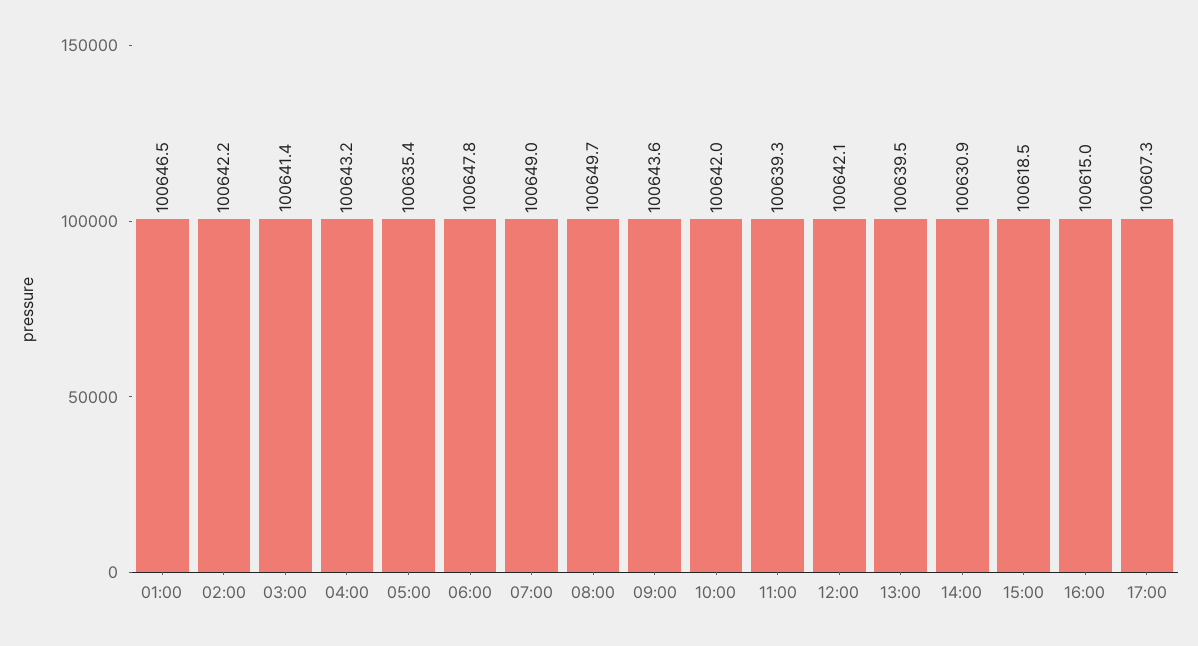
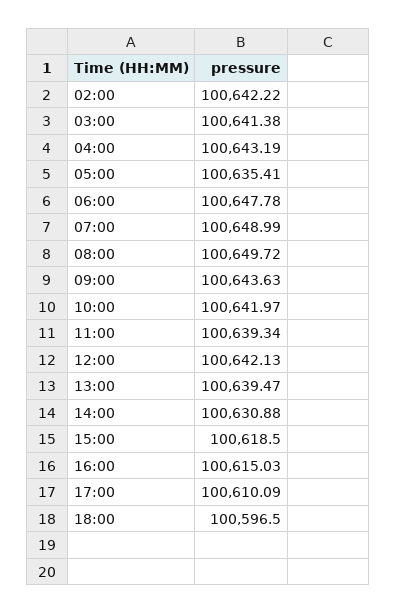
01:00: 100646.5 -> none
17:00: 100607.3 -> 100610.09
18:00: none -> 100596.5

